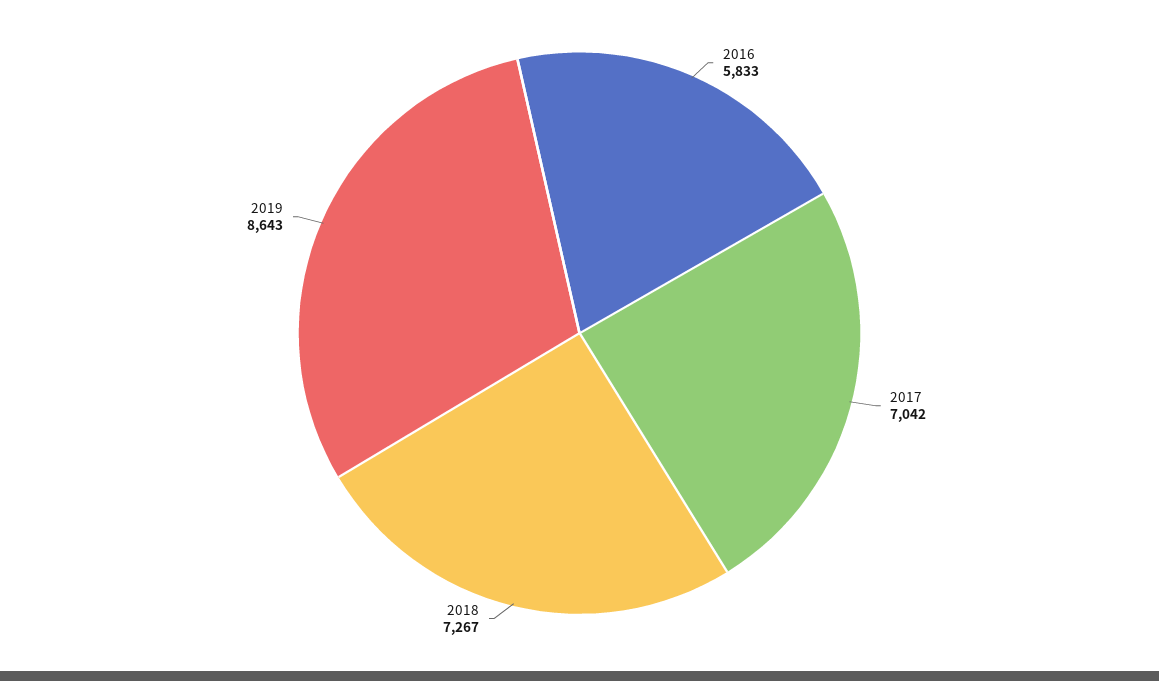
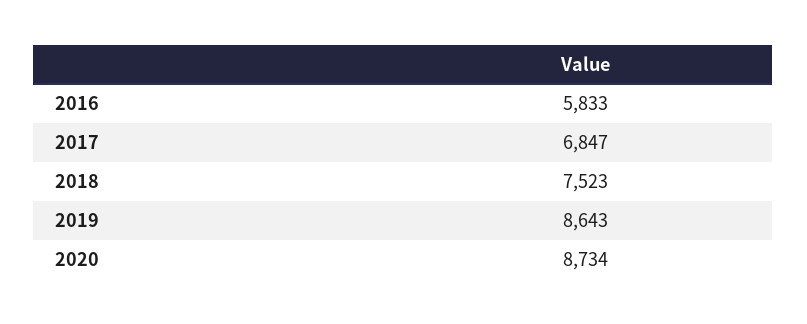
2017: 7042 -> 6847
2018: 7267 -> 7523
2020: none -> 8734

